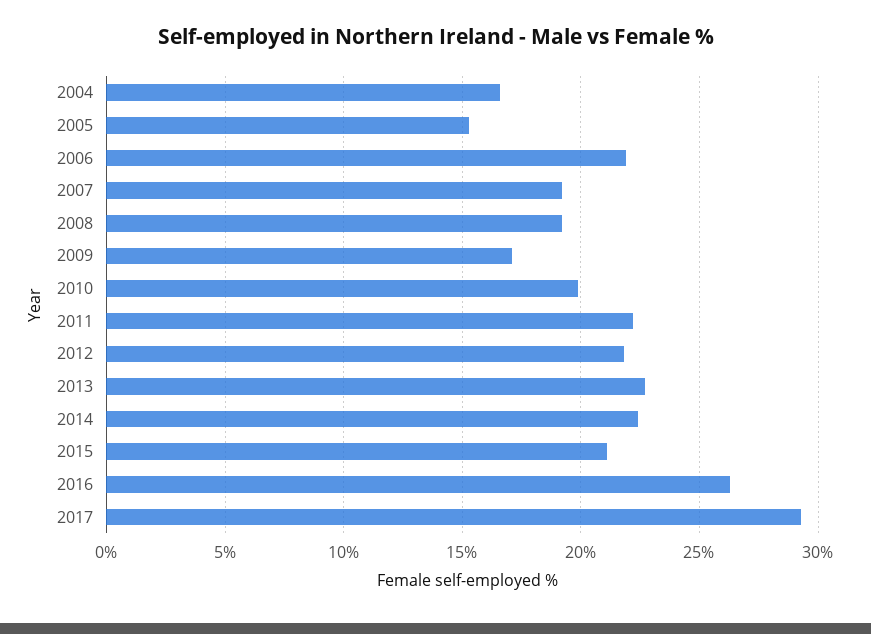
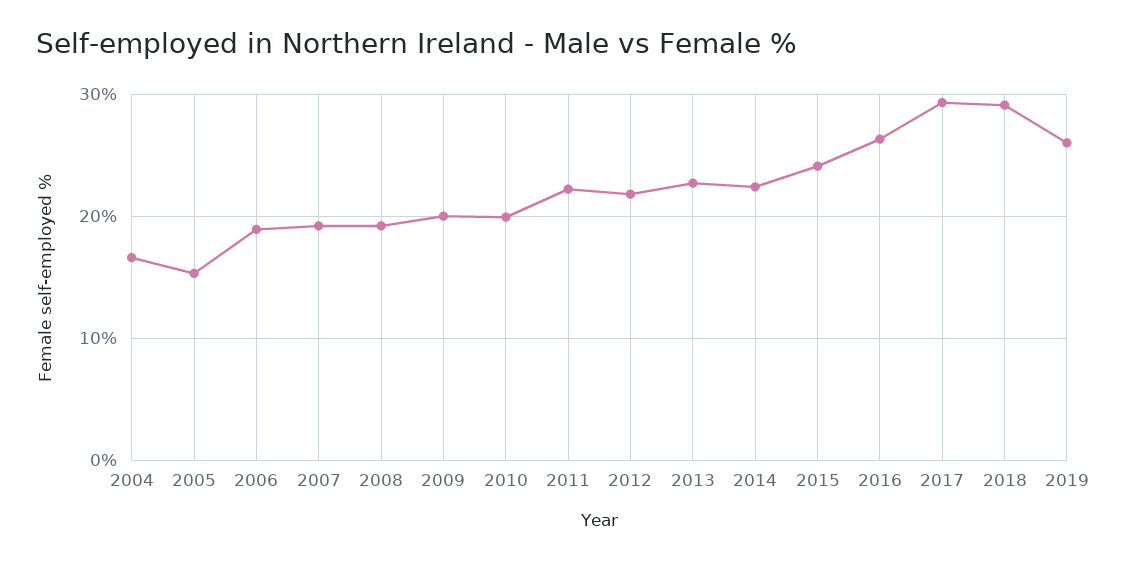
2006: 22 -> 19
2009: 17 -> 20
2015: 21 -> 24
2018: none -> 29
2019: none -> 26

